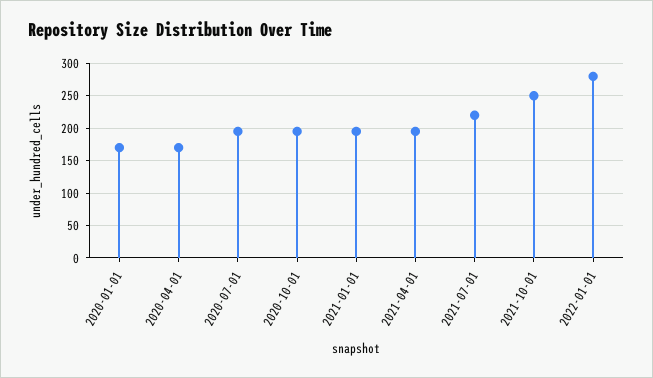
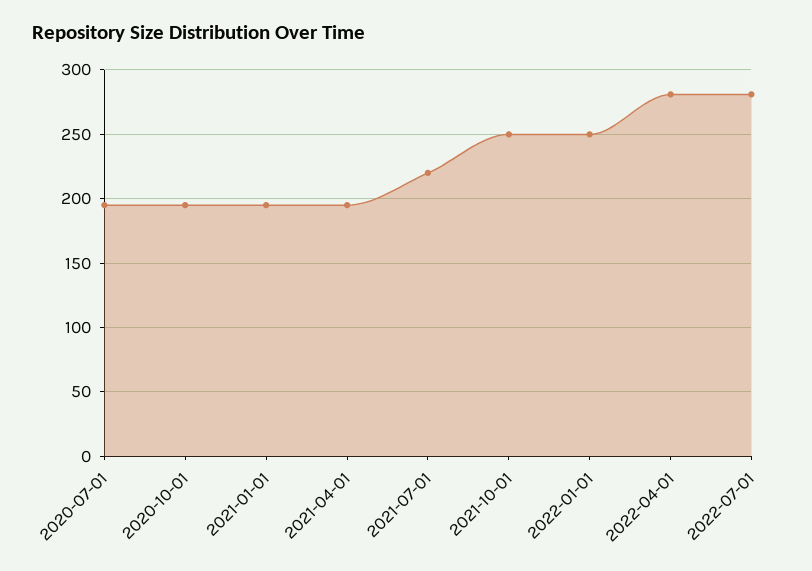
2020-01-01: 170 -> none
2020-04-01: 170 -> none
2022-01-01: 280 -> 250
2022-04-01: none -> 280
2022-07-01: none -> 280

